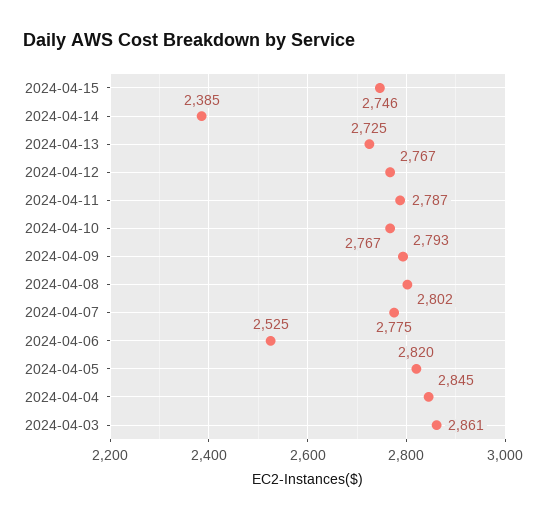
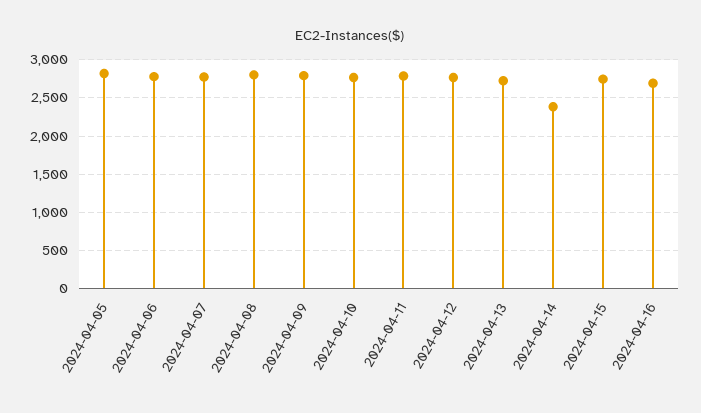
2024-04-06: 2525 -> 2800
2024-04-04: 2845 -> none
2024-04-03: 2861 -> none
2024-04-16: none -> 2700

